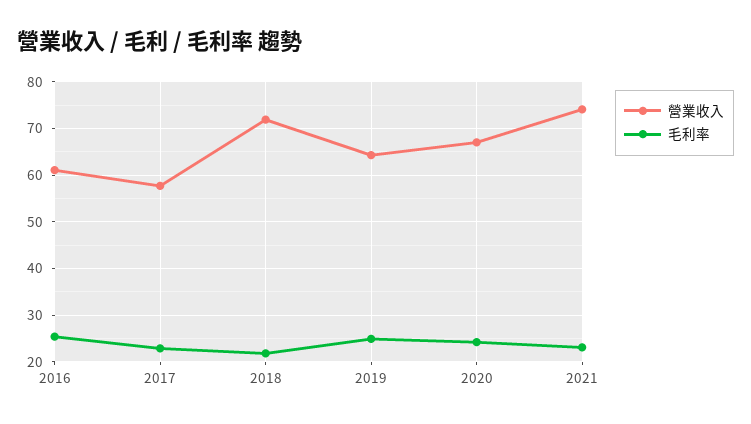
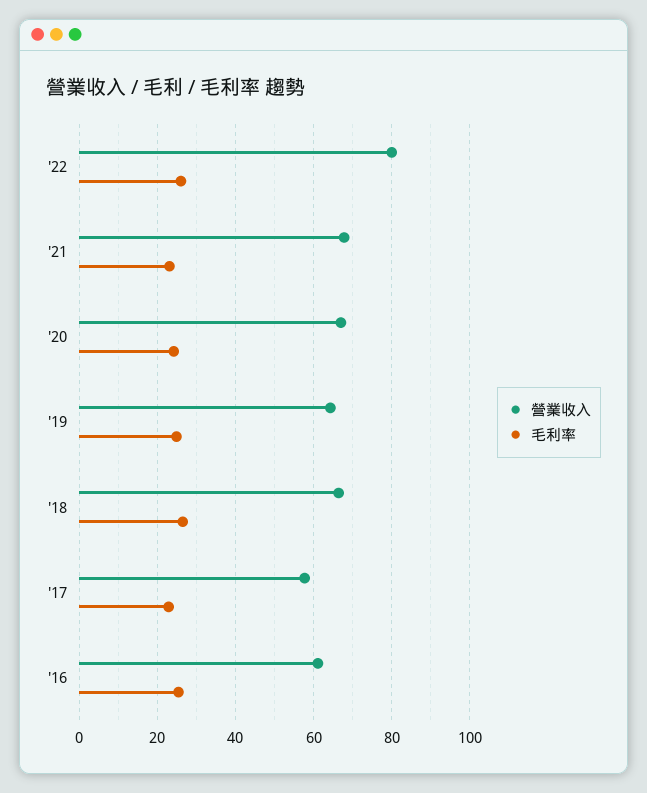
營業收入, 2018: 72 -> 66
毛利率, 2018: 22 -> 26
營業收入, 2021: 74 -> 68
營業收入, '22: none -> 80
毛利率, '22: none -> 26

